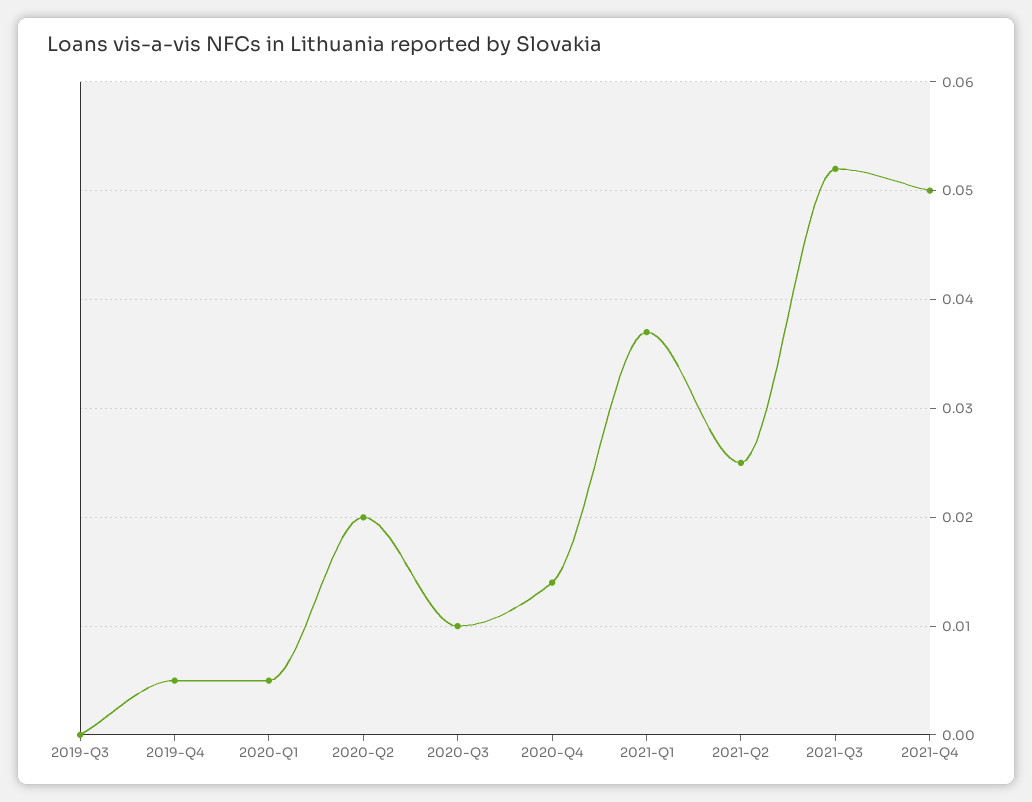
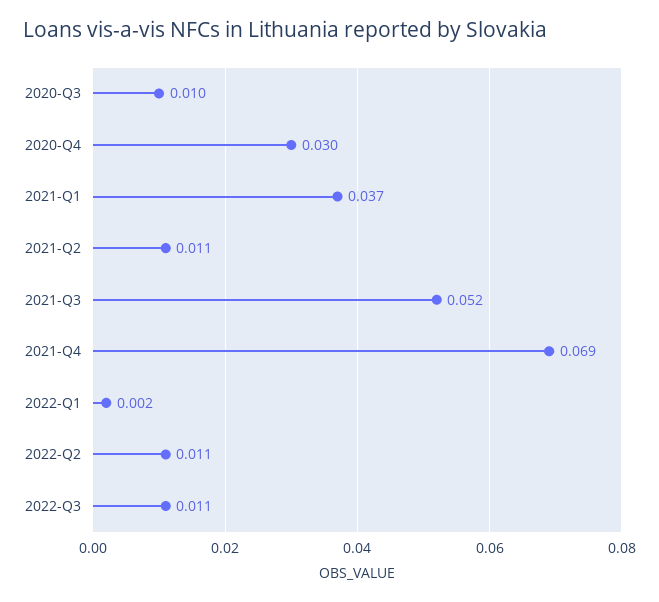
2019-Q3: 0 -> none
2019-Q4: 0.005 -> none
2020-Q1: 0.005 -> none
2020-Q2: 0.02 -> none
2020-Q4: 0.014 -> 0.03
2021-Q2: 0.025 -> 0.011
2021-Q4: 0.05 -> 0.069
2022-Q1: none -> 0.002
2022-Q2: none -> 0.011
2022-Q3: none -> 0.011

